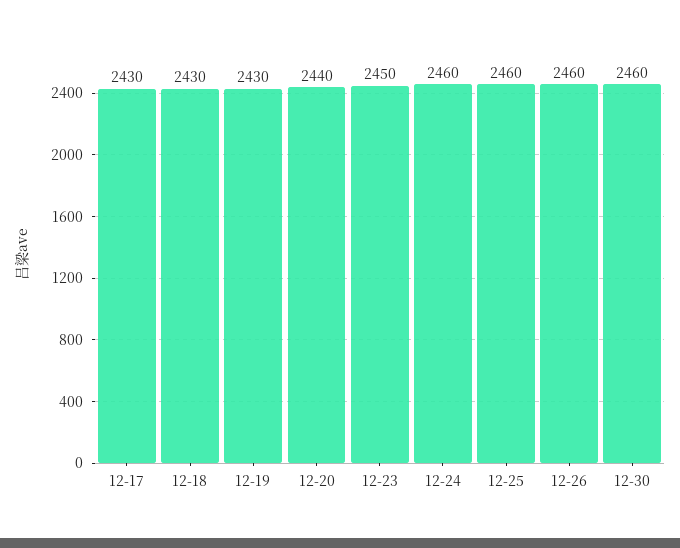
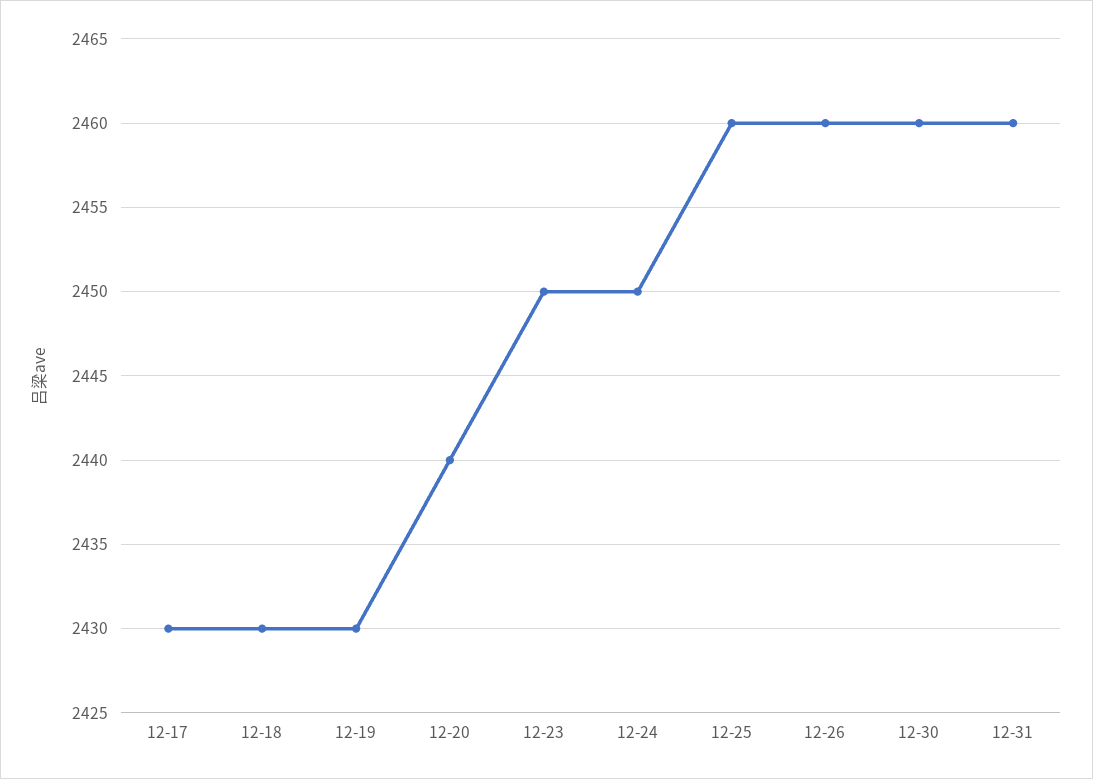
12-24: 2460 -> 2450
12-31: none -> 2460

